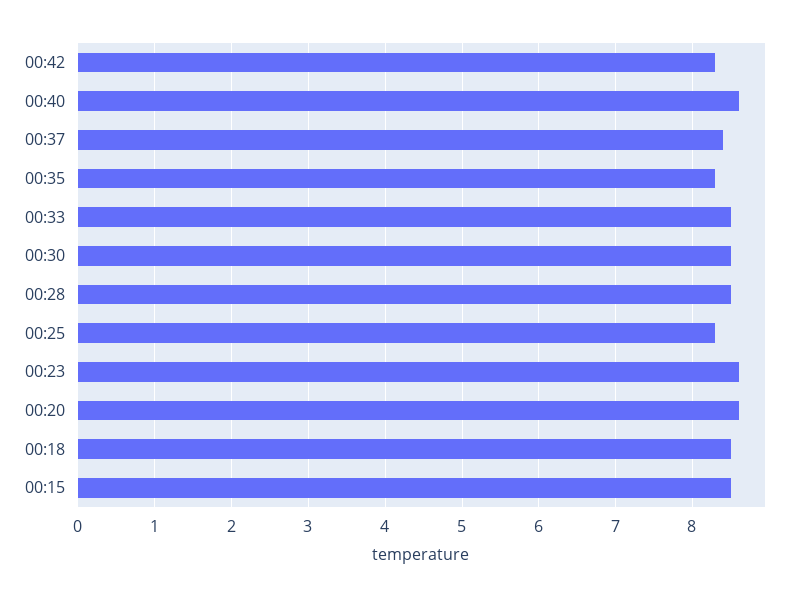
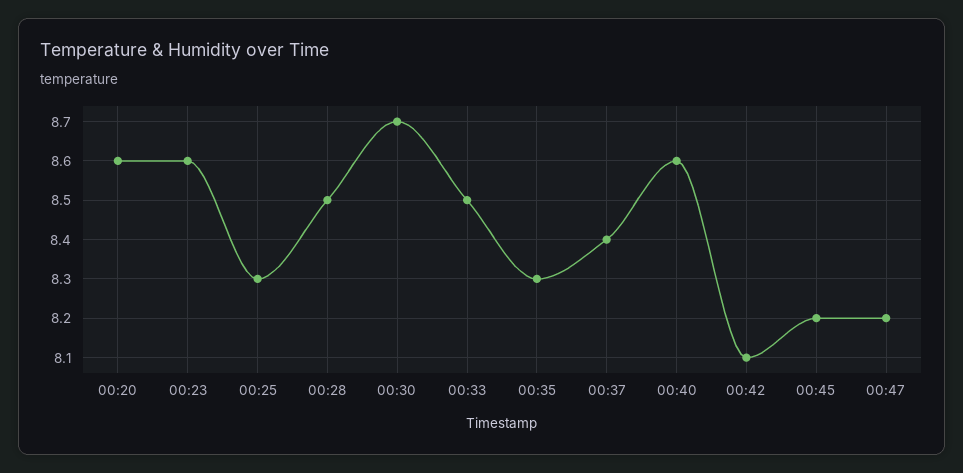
00:42: 8.3 -> 8.1
00:30: 8.5 -> 8.7
00:18: 8.5 -> none
00:15: 8.5 -> none
00:45: none -> 8.2
00:47: none -> 8.2

